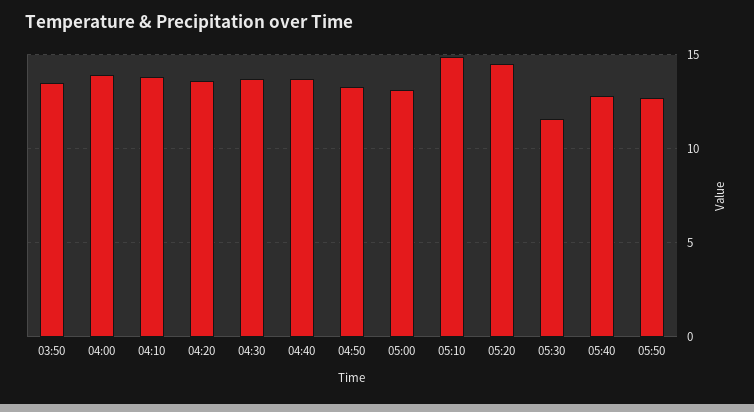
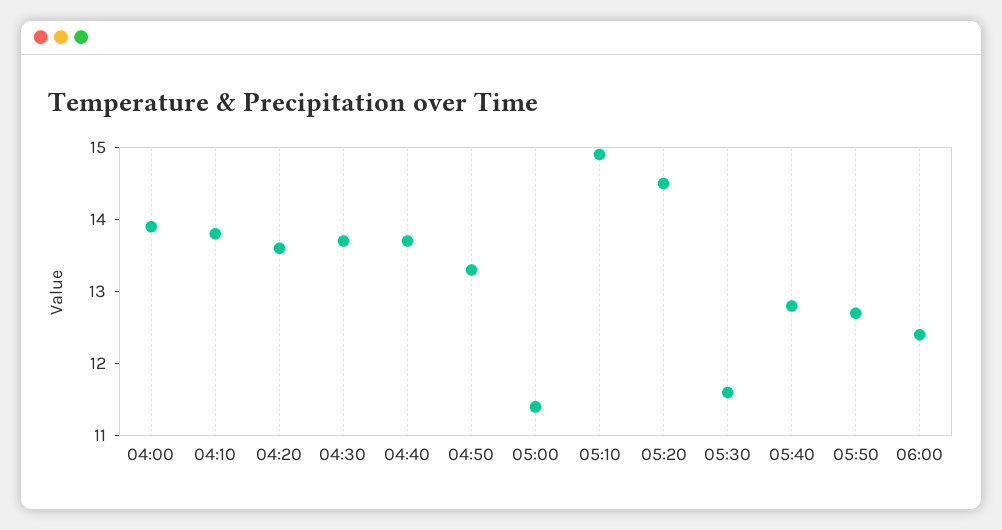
03:50: 13.5 -> none
05:00: 13 -> 11.5
06:00: none -> 12.5

